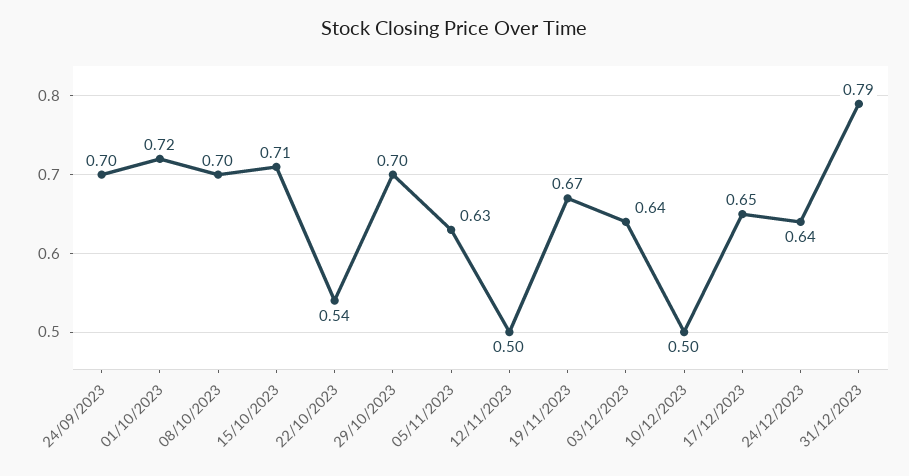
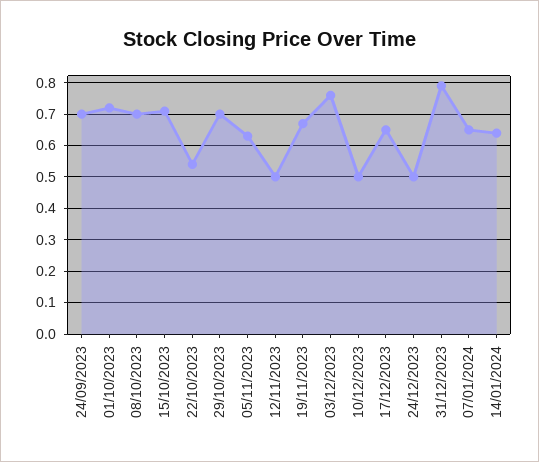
03/12/2023: 0.64 -> 0.75
24/12/2023: 0.64 -> 0.5
07/01/2024: none -> 0.65
14/01/2024: none -> 0.65

